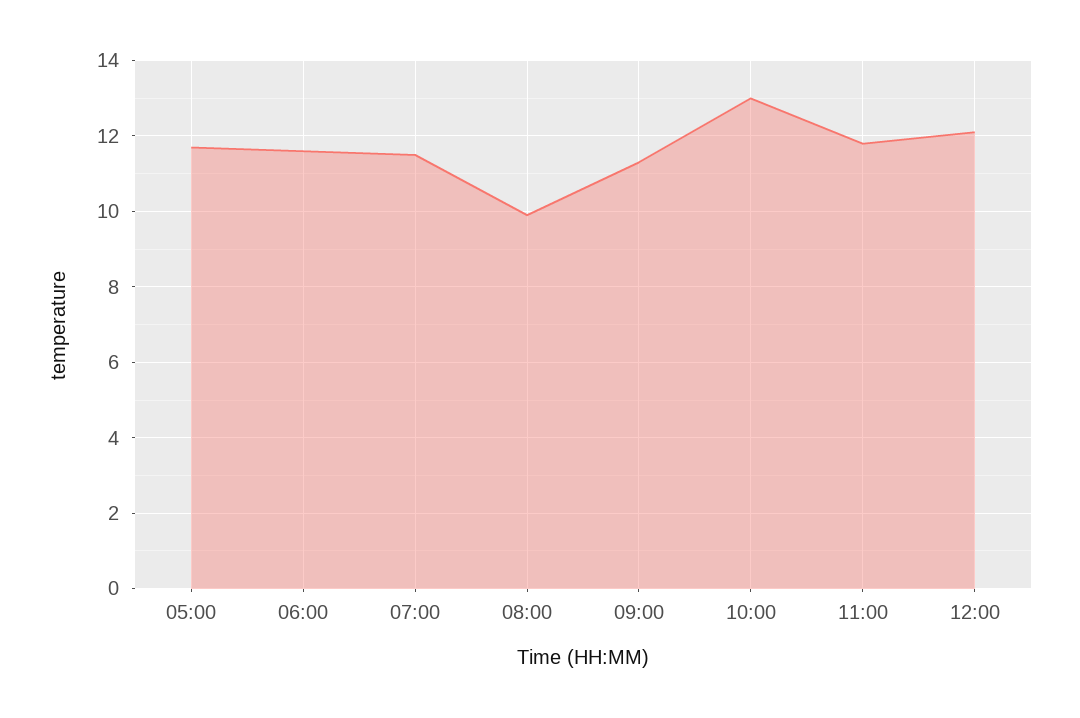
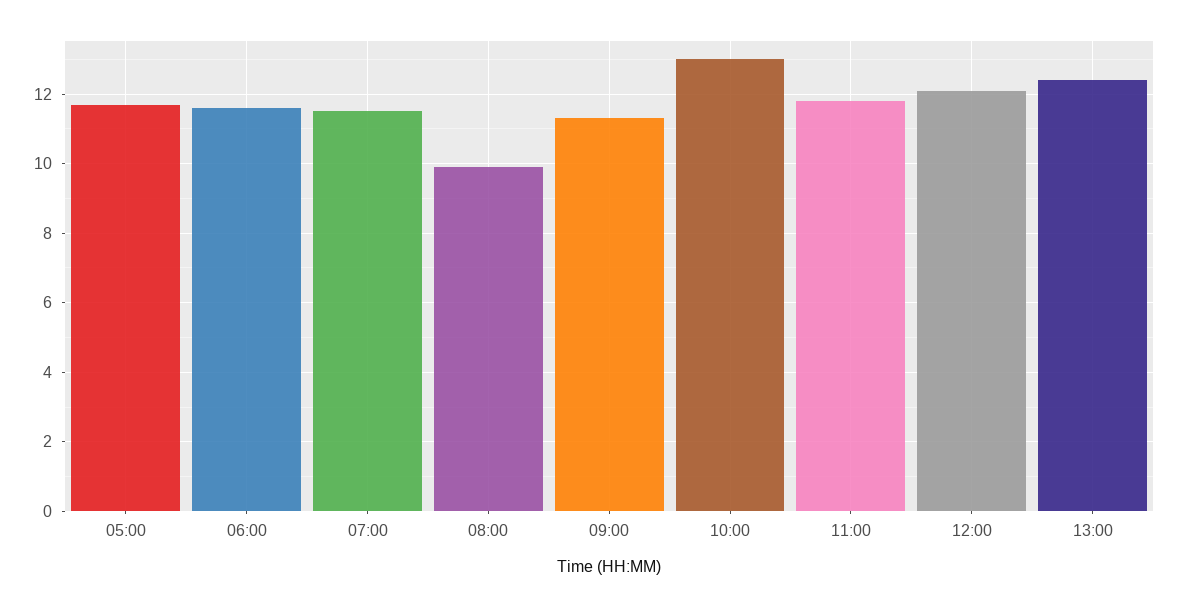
13:00: none -> 12.5

